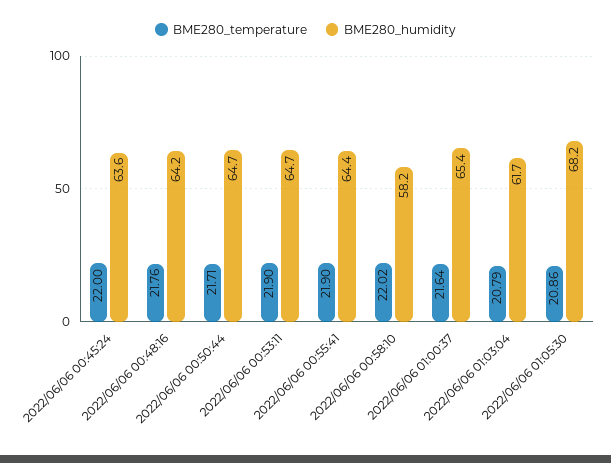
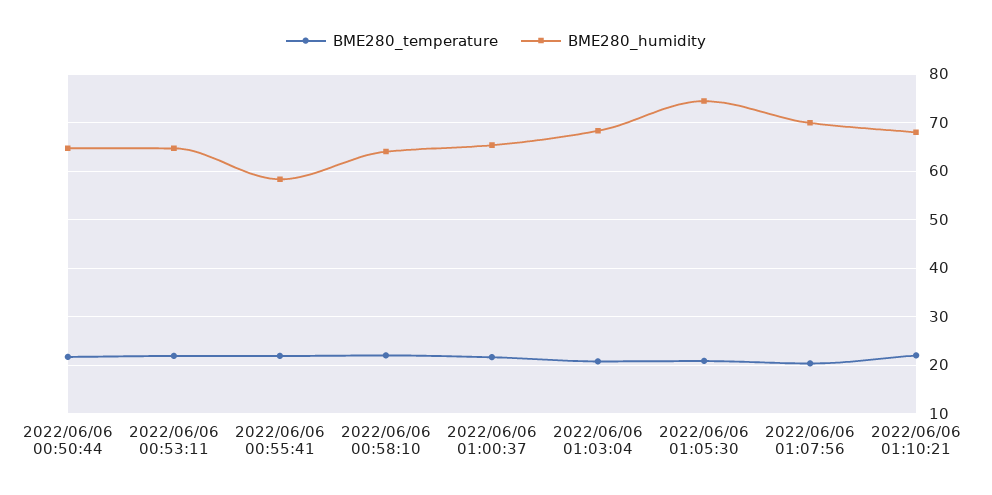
BME280_temperature, 2022/06/06 00:45:24: 22 -> none
BME280_humidity, 2022/06/06 00:45:24: 63.6 -> none
BME280_temperature, 2022/06/06 00:48:16: 21.76 -> none
BME280_humidity, 2022/06/06 00:48:16: 64.2 -> none
BME280_humidity, 2022/06/06 00:55:41: 64.4 -> 58
BME280_humidity, 2022/06/06 00:58:10: 58.2 -> 64
BME280_humidity, 2022/06/06 01:03:04: 61.7 -> 68
BME280_humidity, 2022/06/06 01:05:30: 68.2 -> 74
BME280_temperature, 2022/06/06 01:07:56: none -> 20
BME280_humidity, 2022/06/06 01:07:56: none -> 70
BME280_temperature, 2022/06/06 01:10:21: none -> 22
BME280_humidity, 2022/06/06 01:10:21: none -> 68

